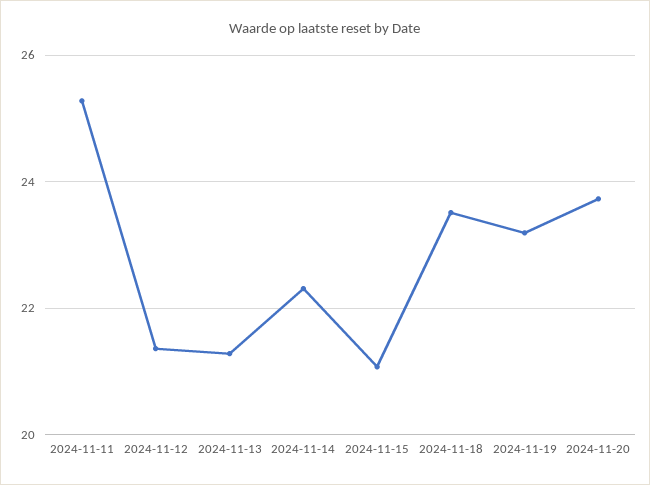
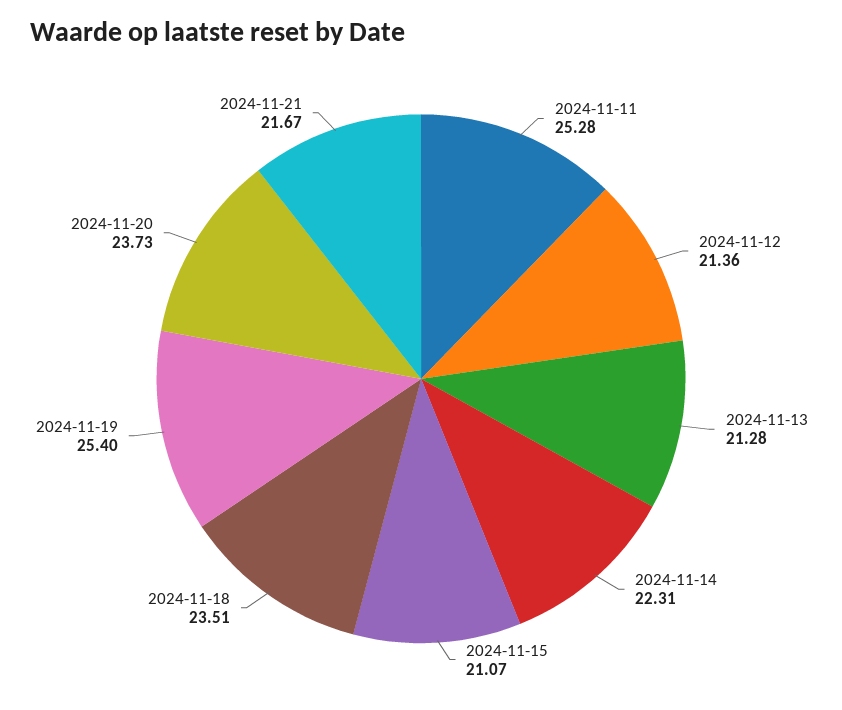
2024-11-19: 23.2 -> 25.4
2024-11-21: none -> 21.67

